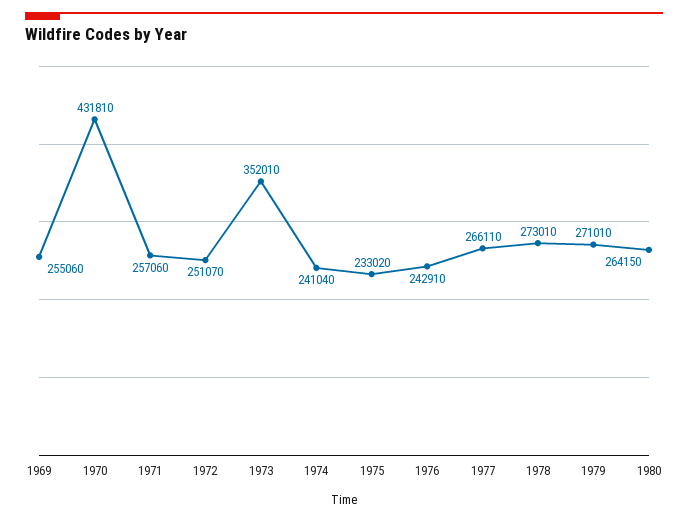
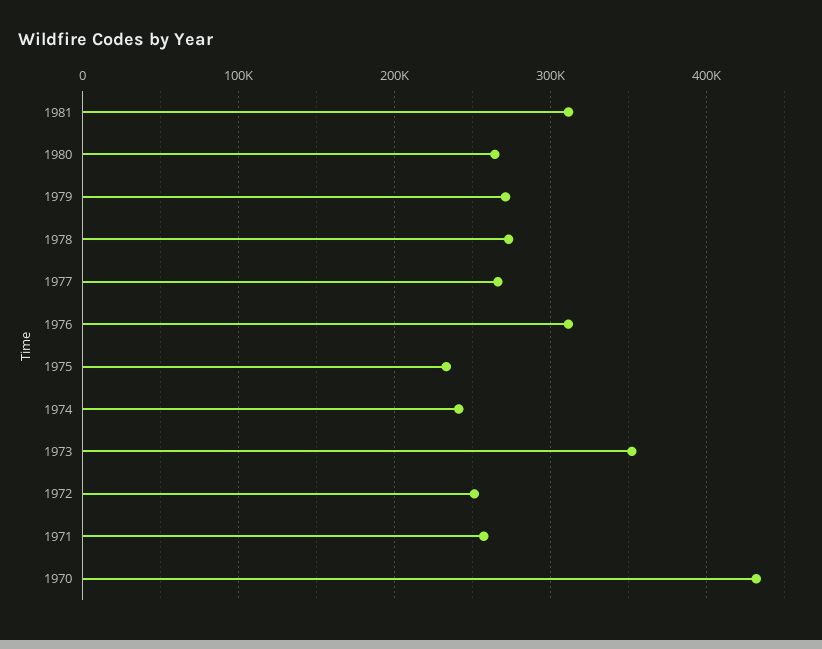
1969: 255060 -> none
1976: 242910 -> 310000
1981: none -> 310000

